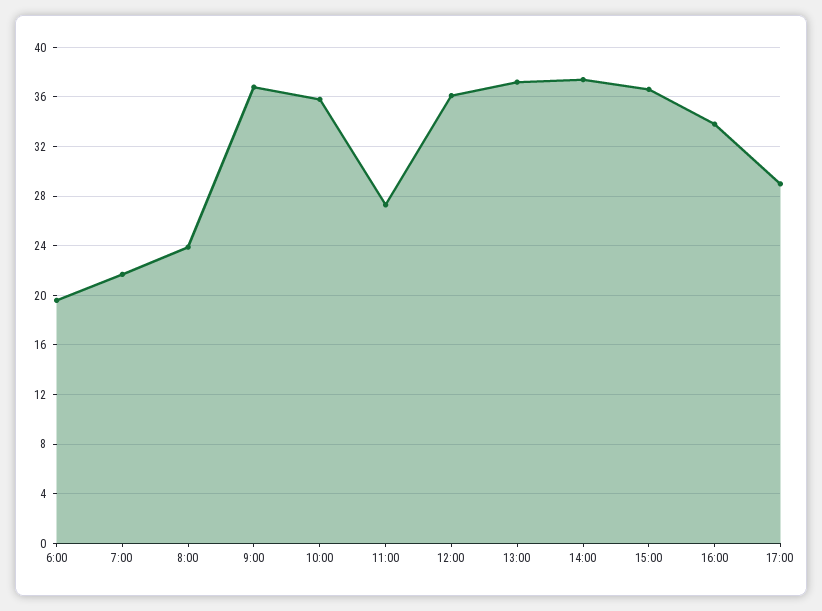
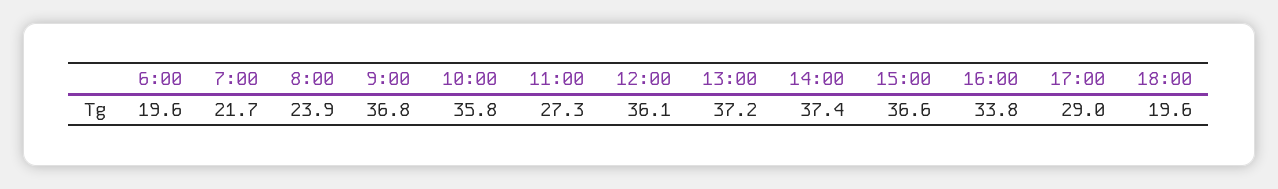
18:00: none -> 19.6

